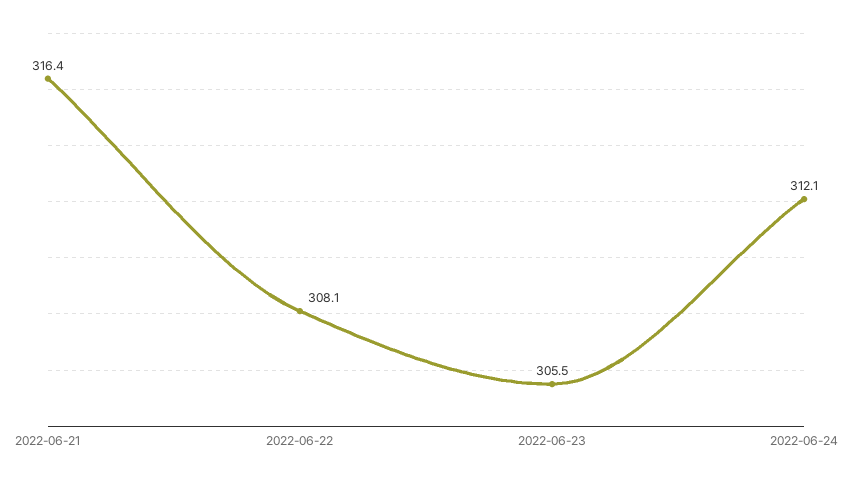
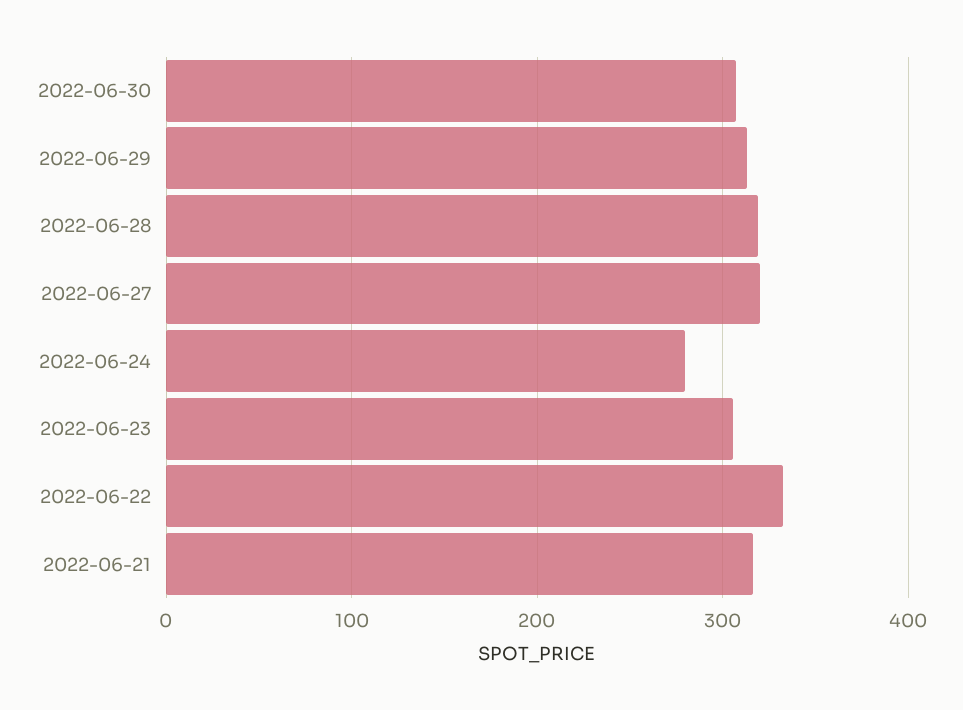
2022-06-22: 308.1 -> 330
2022-06-24: 312.1 -> 280
2022-06-30: none -> 310
2022-06-29: none -> 310
2022-06-28: none -> 320
2022-06-27: none -> 320

